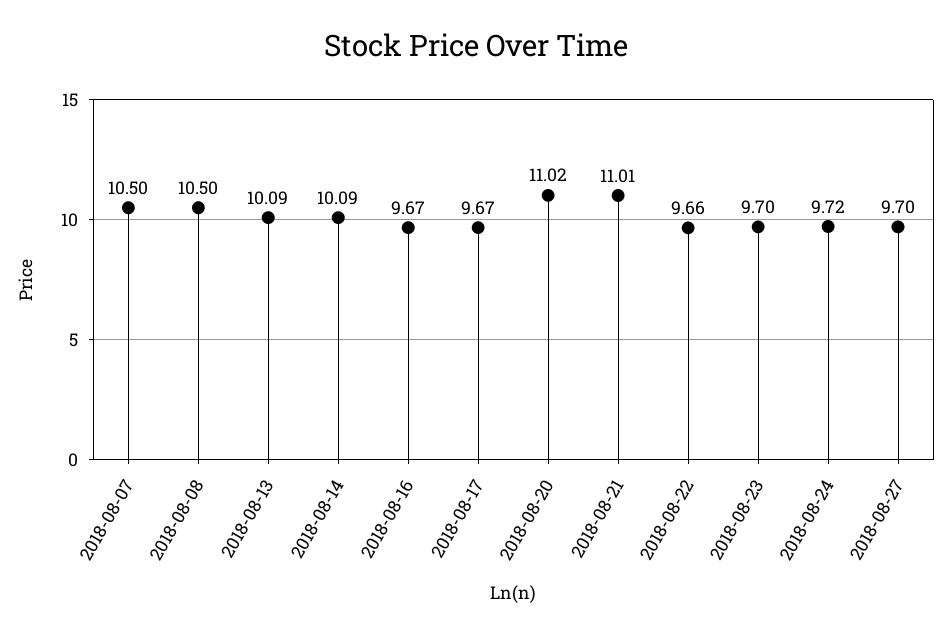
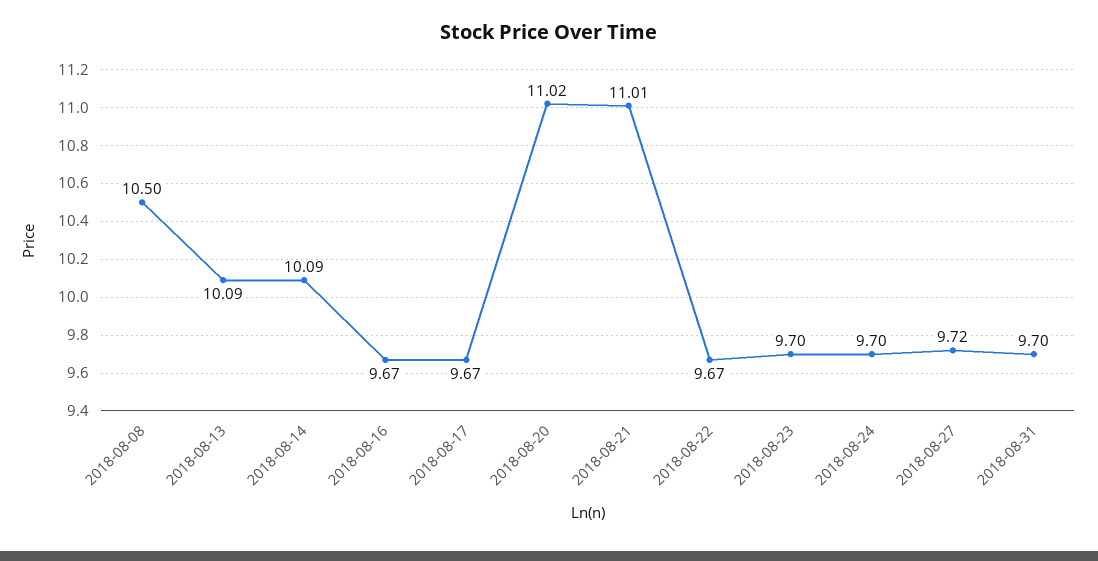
2018-08-07: 10.5 -> none
2018-08-22: 9.66 -> 9.67
2018-08-24: 9.72 -> 9.7
2018-08-27: 9.7 -> 9.72
2018-08-31: none -> 9.7

